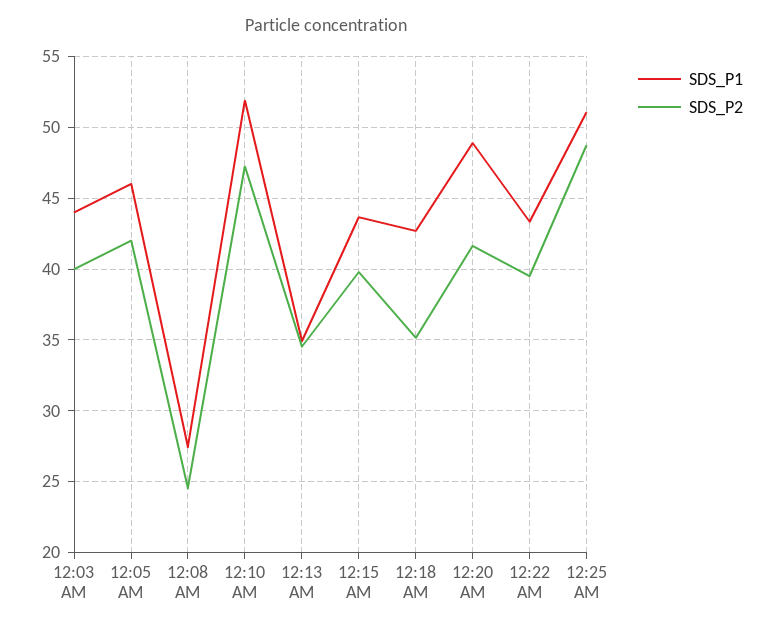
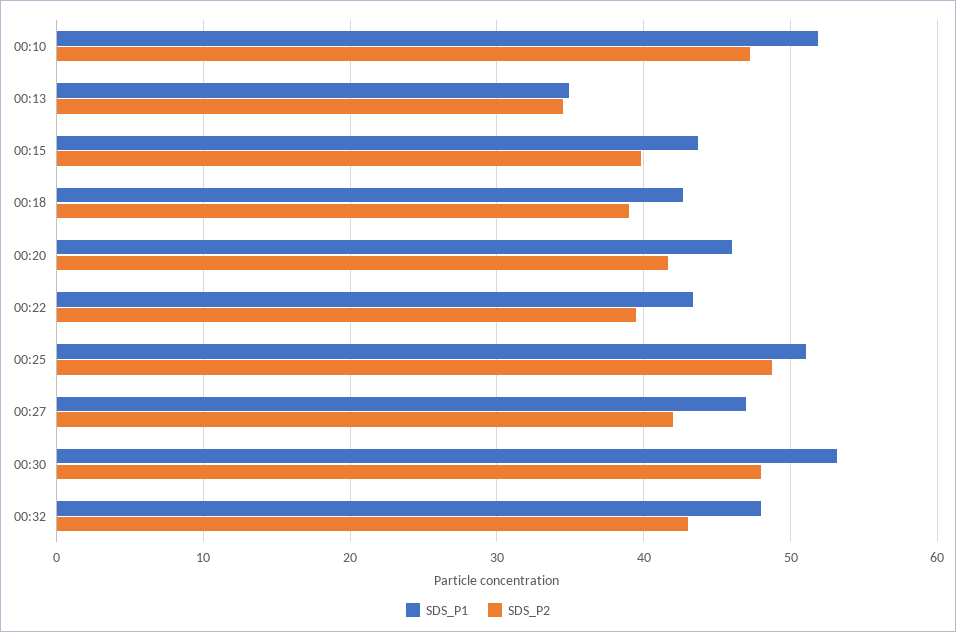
SDS_P1, 12:03 AM: 44 -> none
SDS_P2, 12:03 AM: 40 -> none
SDS_P1, 12:05 AM: 46 -> none
SDS_P2, 12:05 AM: 42 -> none
SDS_P1, 12:08 AM: 27.5 -> none
SDS_P2, 12:08 AM: 24.5 -> none
SDS_P2, 12:18 AM: 35 -> 39
SDS_P1, 12:20 AM: 49 -> 46
SDS_P1, 00:27: none -> 47
SDS_P2, 00:27: none -> 42
SDS_P1, 00:30: none -> 53
SDS_P2, 00:30: none -> 48
SDS_P1, 00:32: none -> 48
SDS_P2, 00:32: none -> 43

